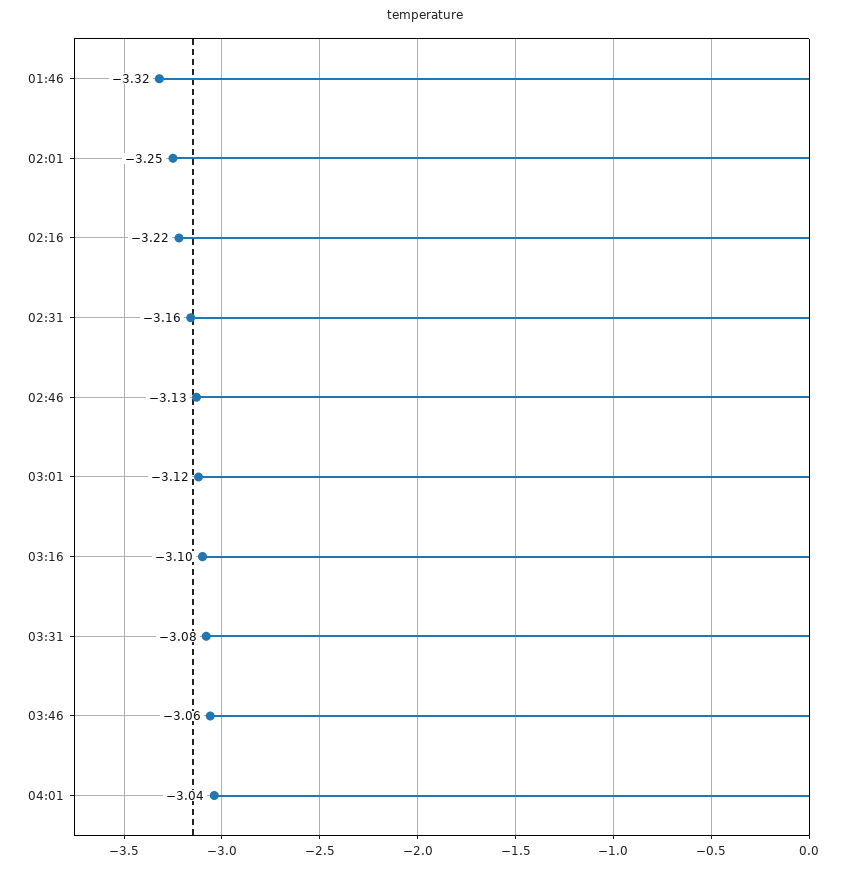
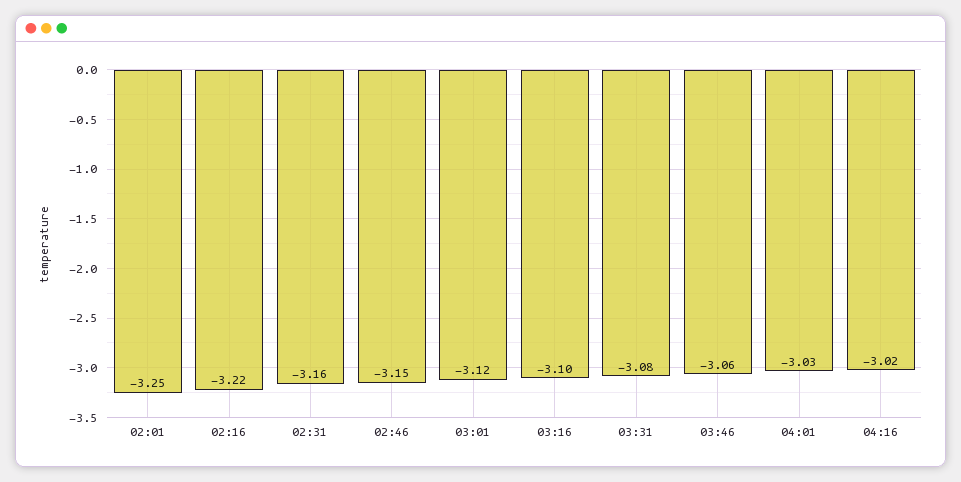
01:46: -3.32 -> none
02:46: -3.13 -> -3.15
04:01: -3.04 -> -3.03
04:16: none -> -3.02

